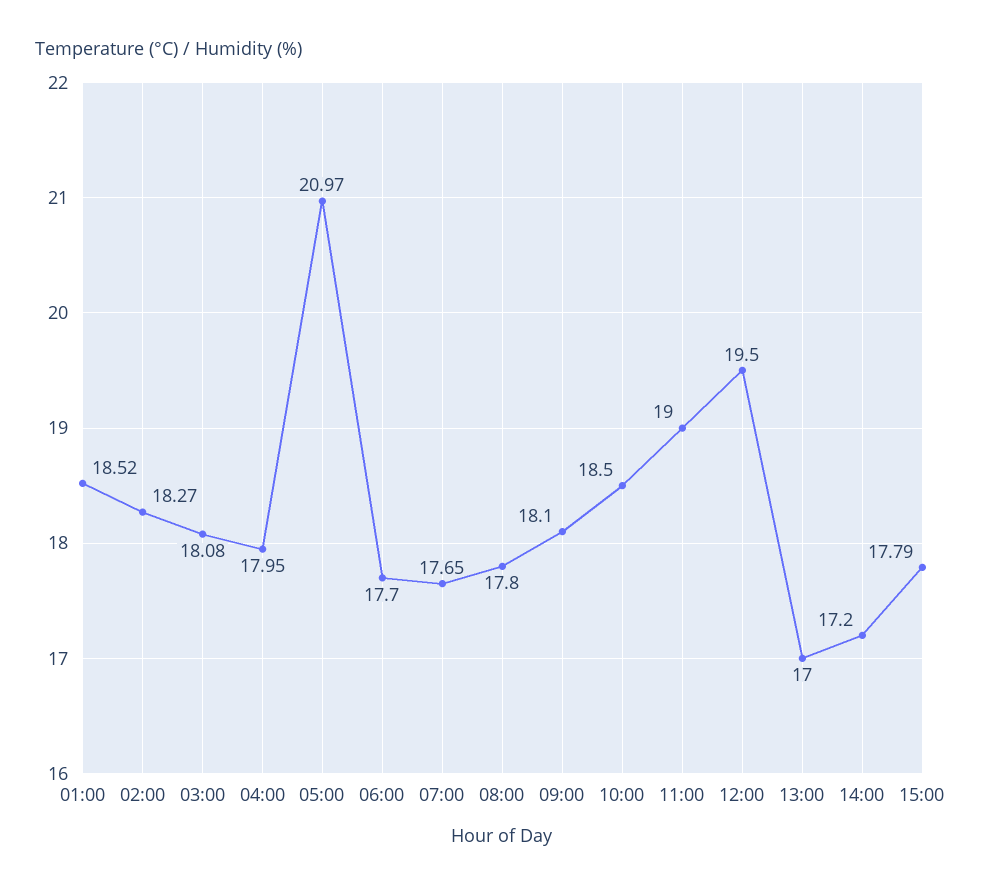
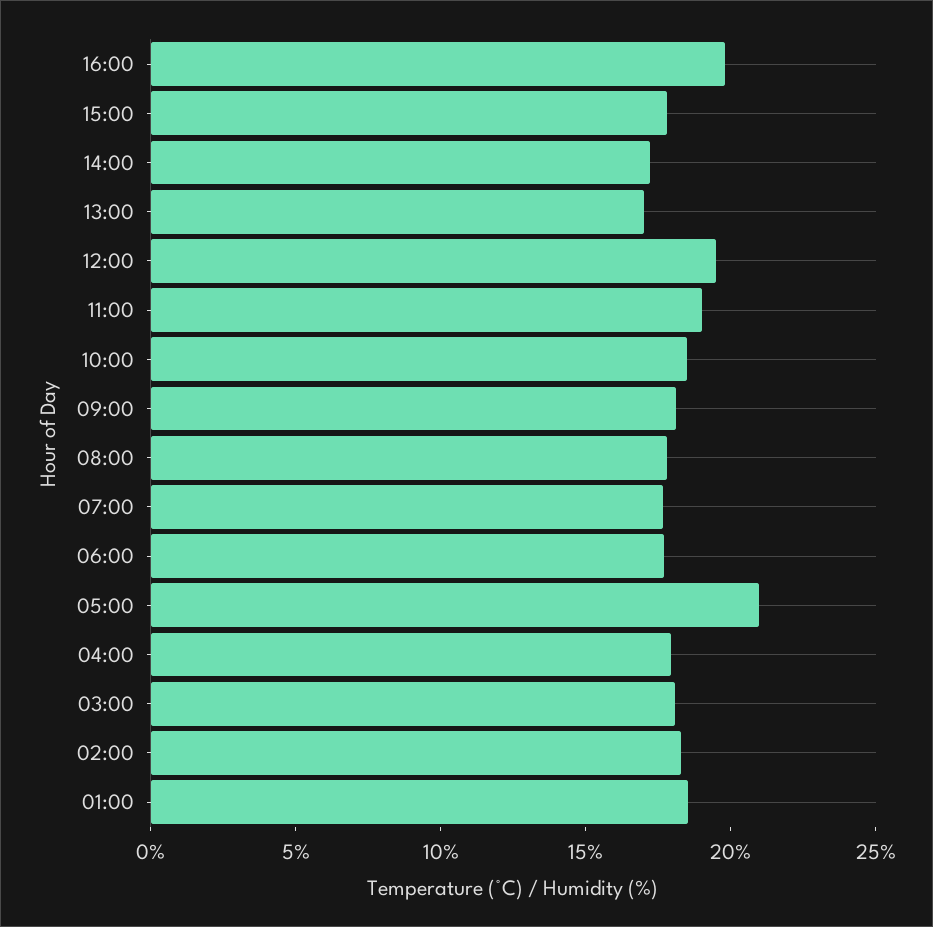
16:00: none -> 20

